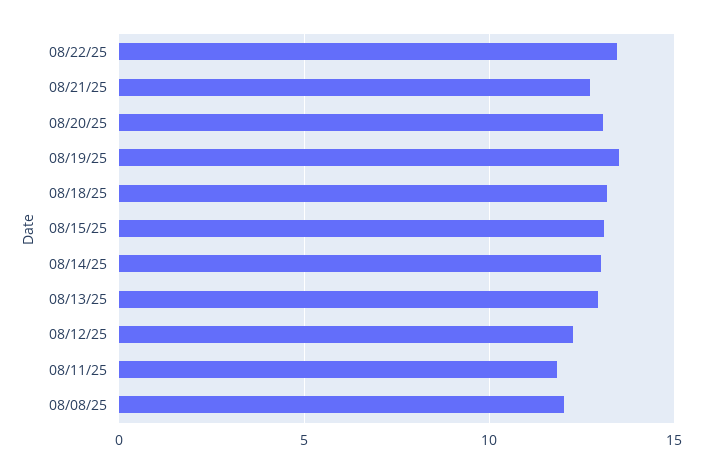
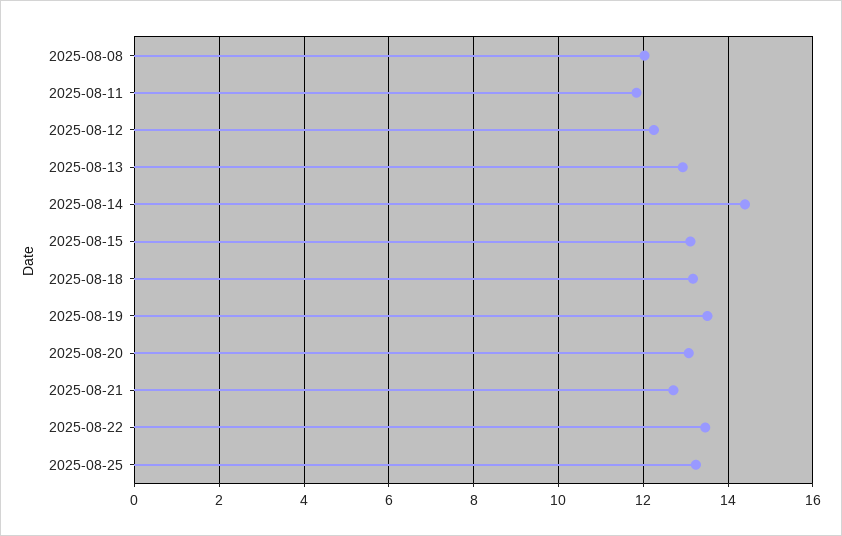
08/14/25: 13 -> 14.4
2025-08-25: none -> 13.2

